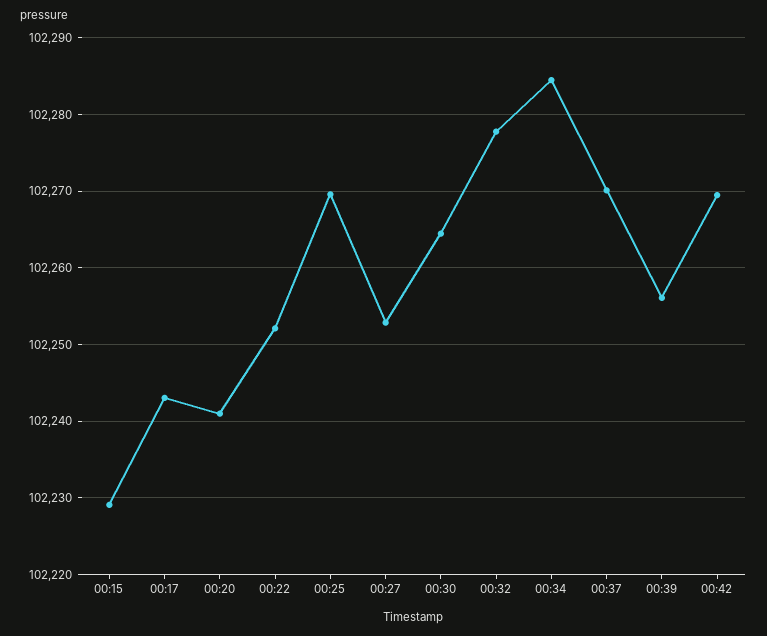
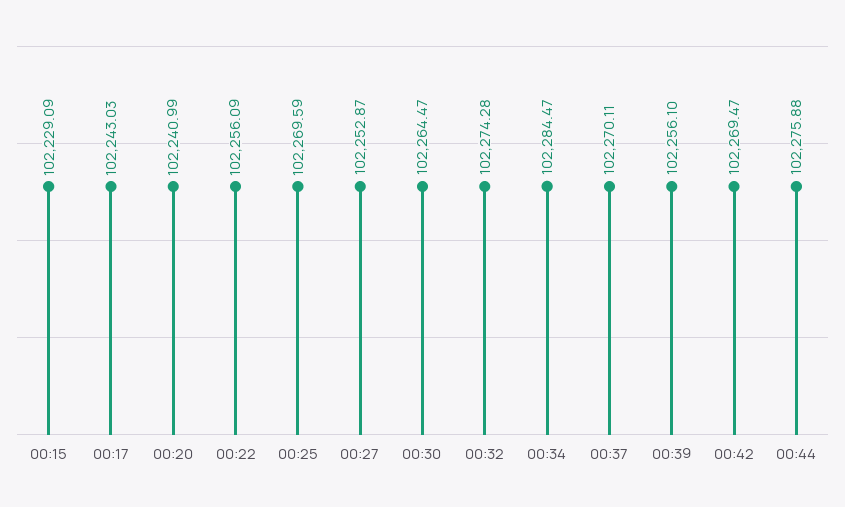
00:22: 102252 -> 102256.09
00:32: 102278 -> 102274.28
00:44: none -> 102275.88

